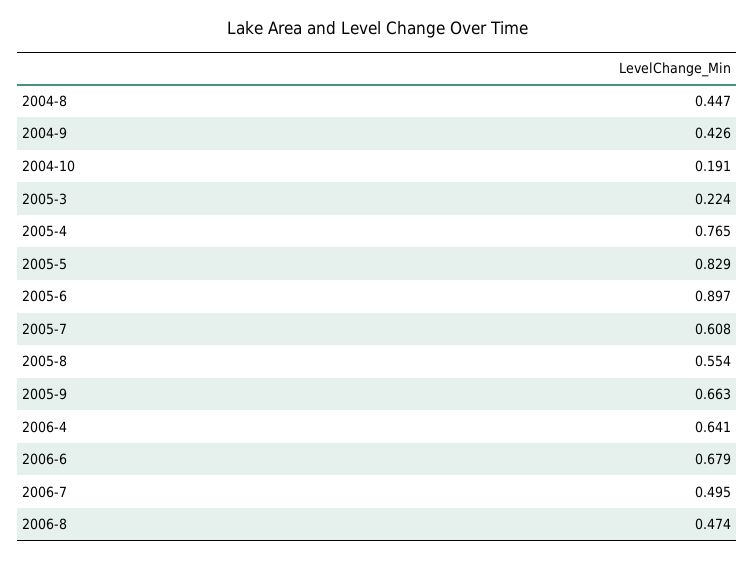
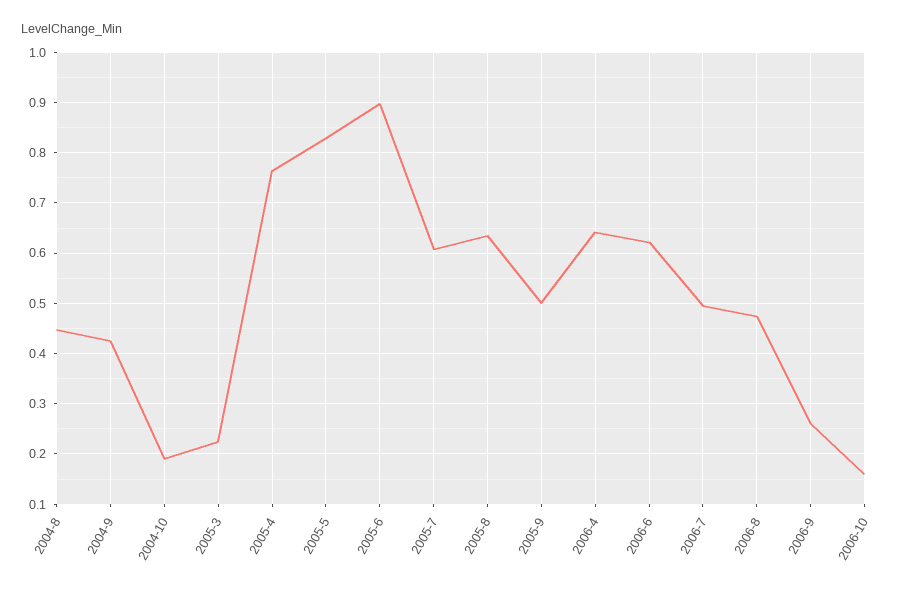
2005-8: 0.554 -> 0.64
2005-9: 0.663 -> 0.5
2006-6: 0.679 -> 0.62
2006-9: none -> 0.26
2006-10: none -> 0.16

